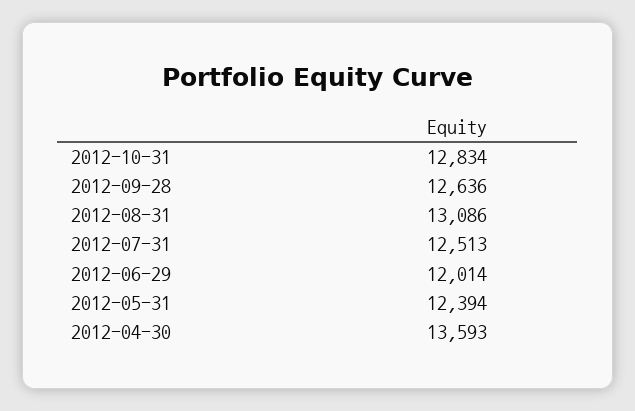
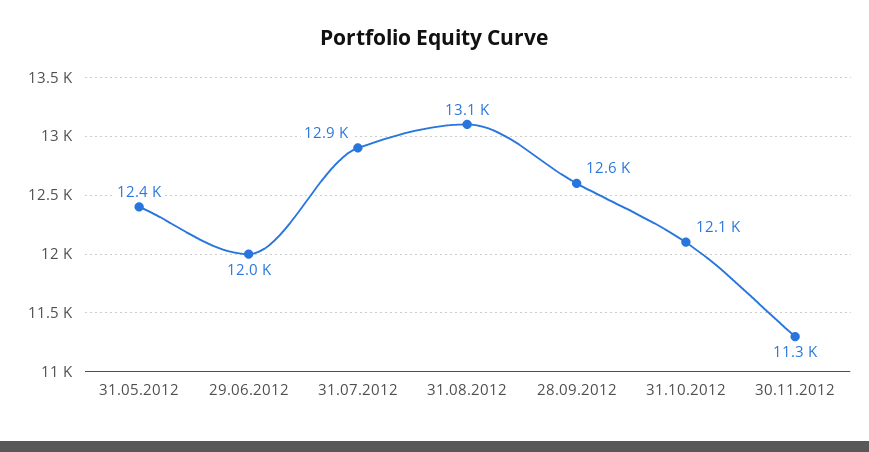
2012-10-31: 12834 -> 12100
2012-07-31: 12513 -> 12900
2012-04-30: 13593 -> none
30.11.2012: none -> 11300

